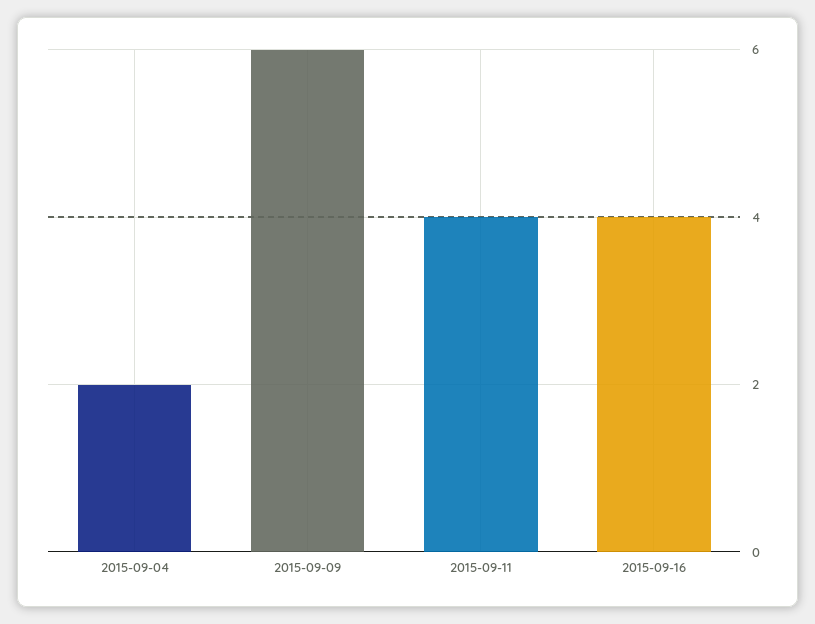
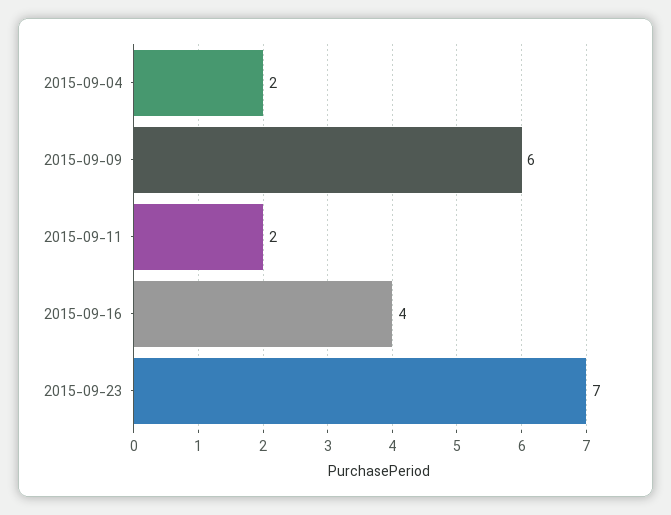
2015-09-11: 4 -> 2
2015-09-23: none -> 7

